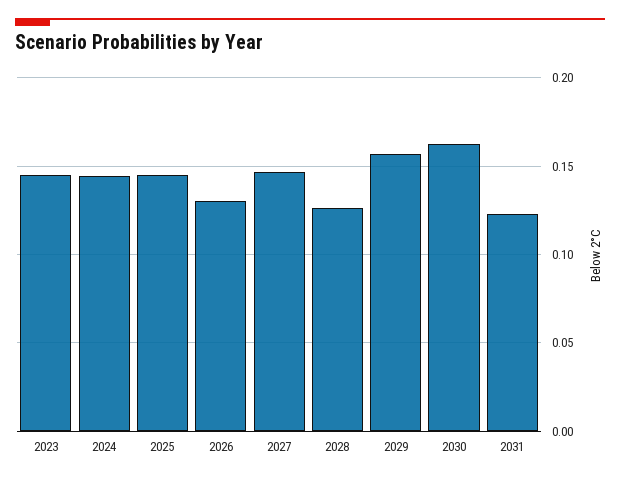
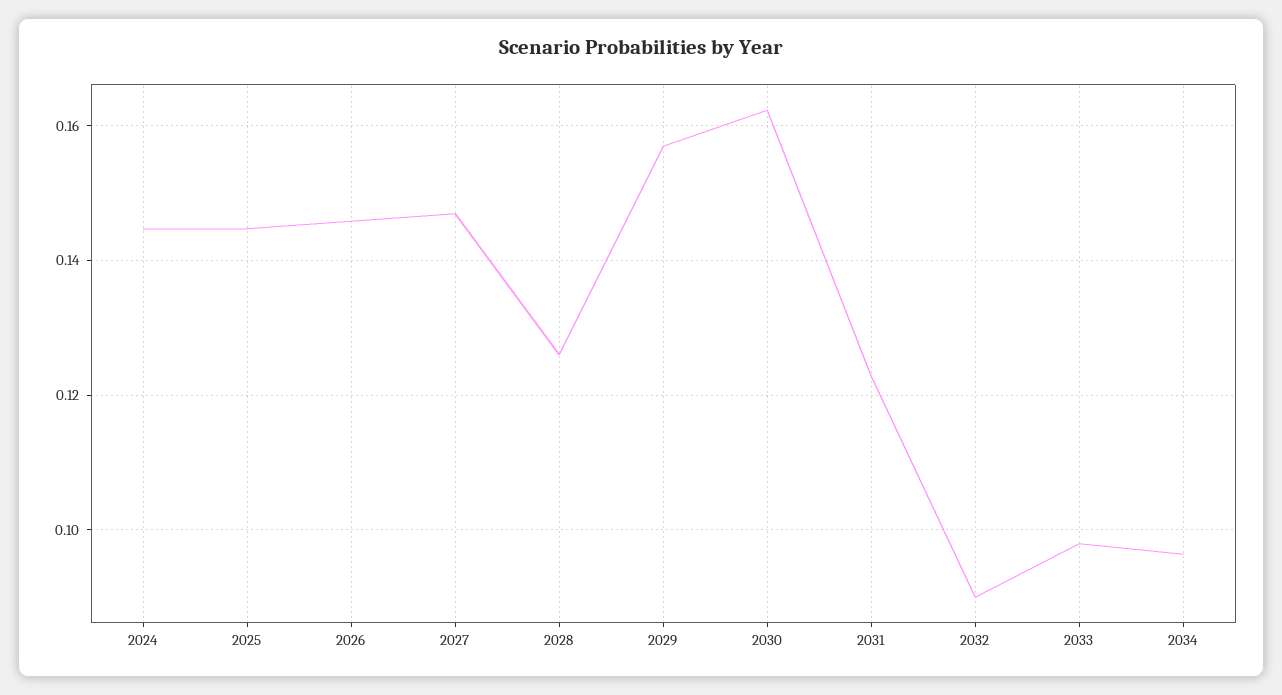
2023: 0.145 -> none
2026: 0.13 -> 0.146
2032: none -> 0.09
2033: none -> 0.098
2034: none -> 0.096

